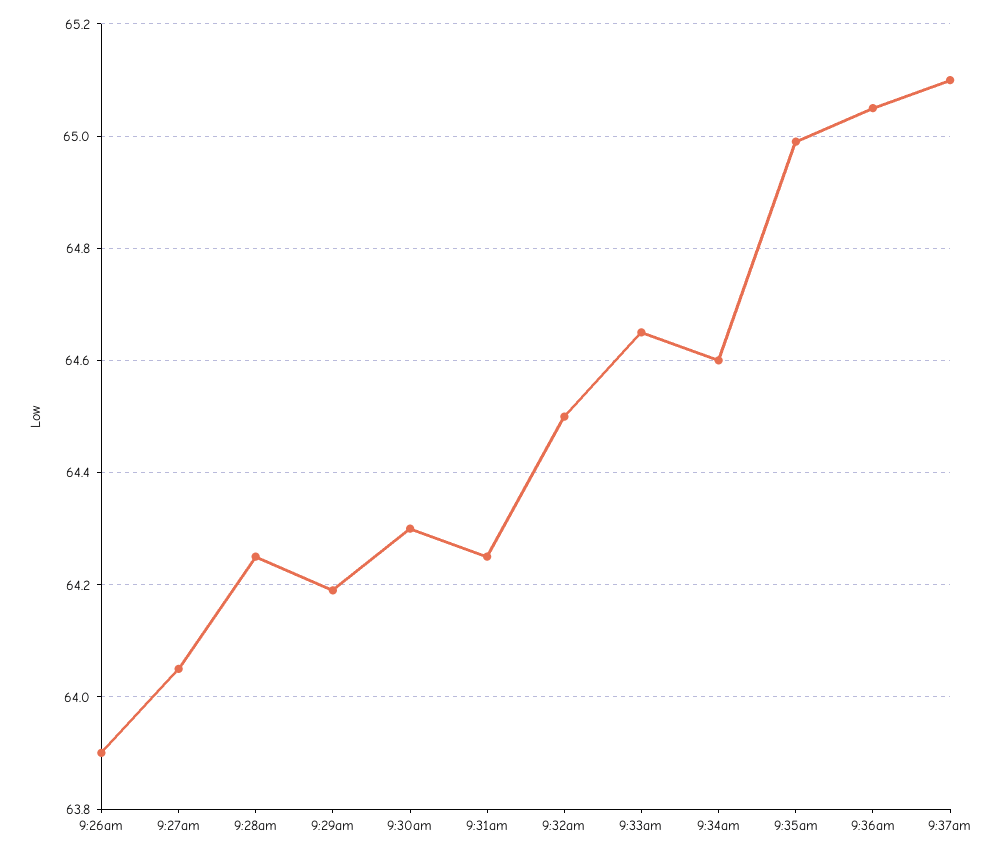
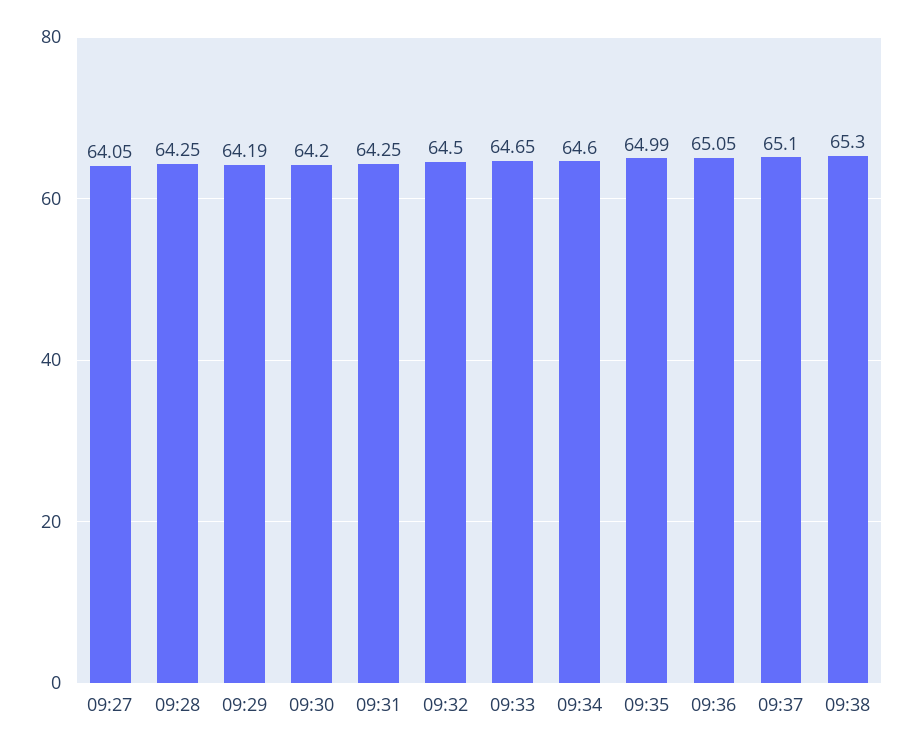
9:26am: 63.9 -> none
9:30am: 64.3 -> 64.2
09:38: none -> 65.3

